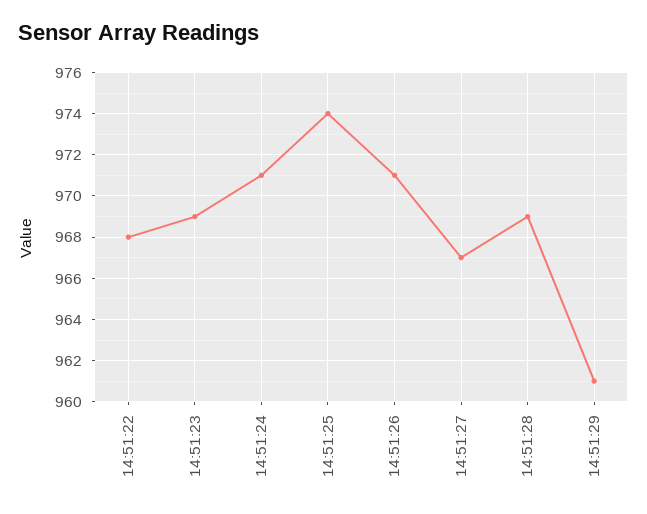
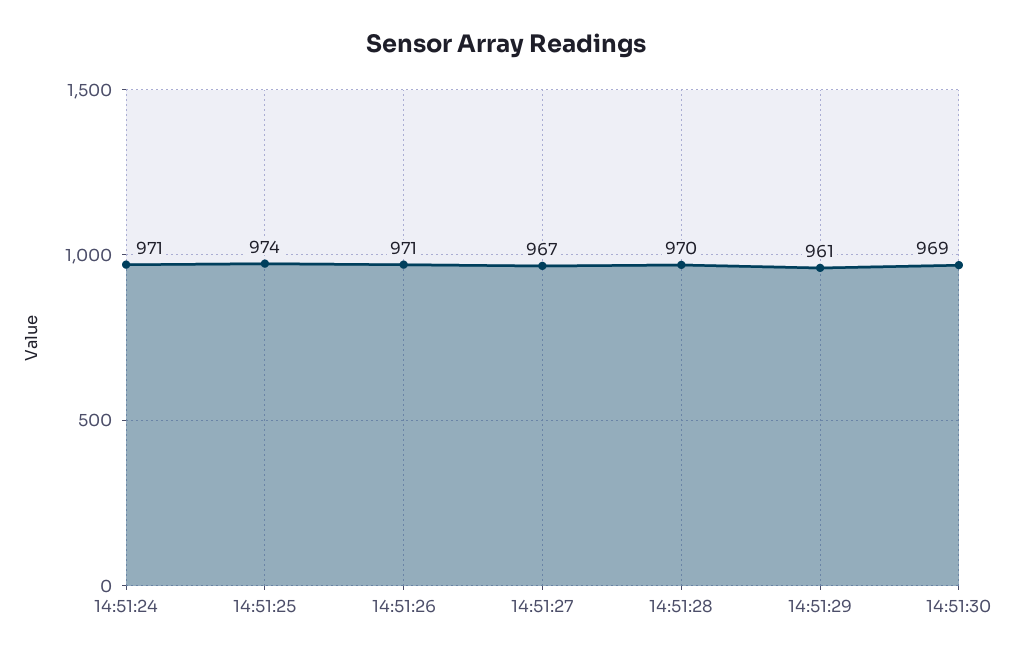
14:51:22: 968 -> none
14:51:23: 969 -> none
14:51:28: 969 -> 970
14:51:30: none -> 969

